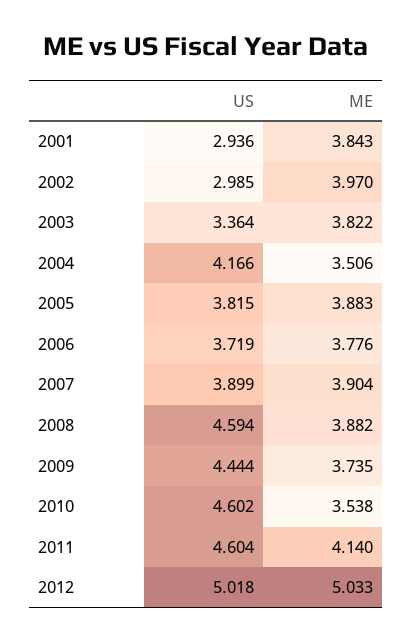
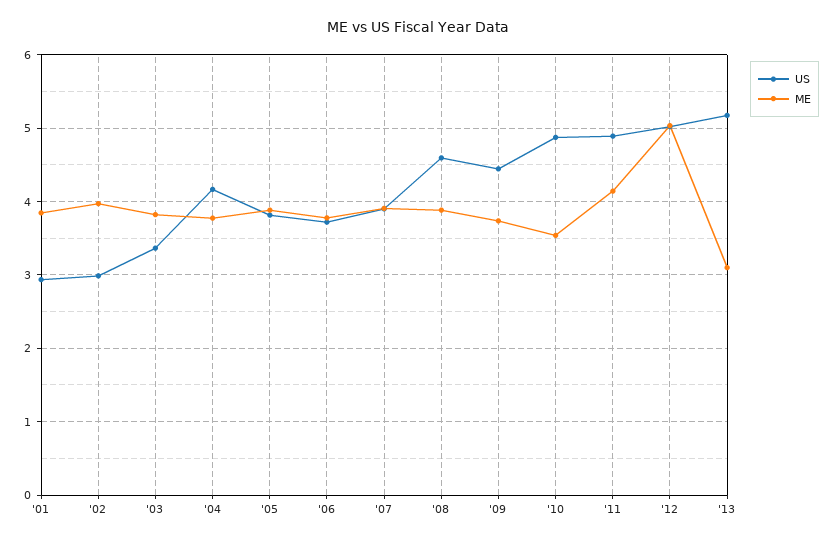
ME, 2004: 3.506 -> 3.8
US, 2010: 4.602 -> 4.9
US, 2011: 4.604 -> 4.9
US, '13: none -> 5.2
ME, '13: none -> 3.1

